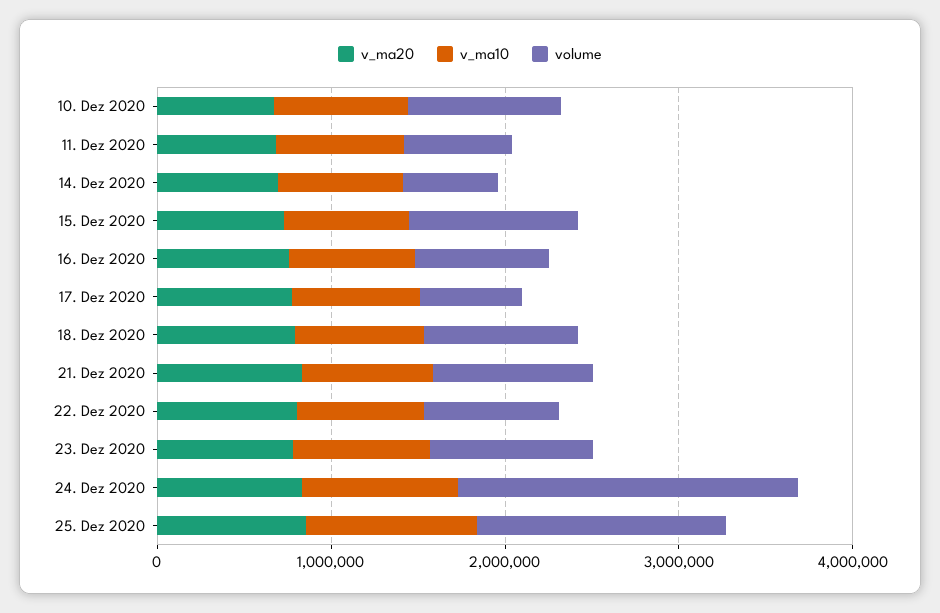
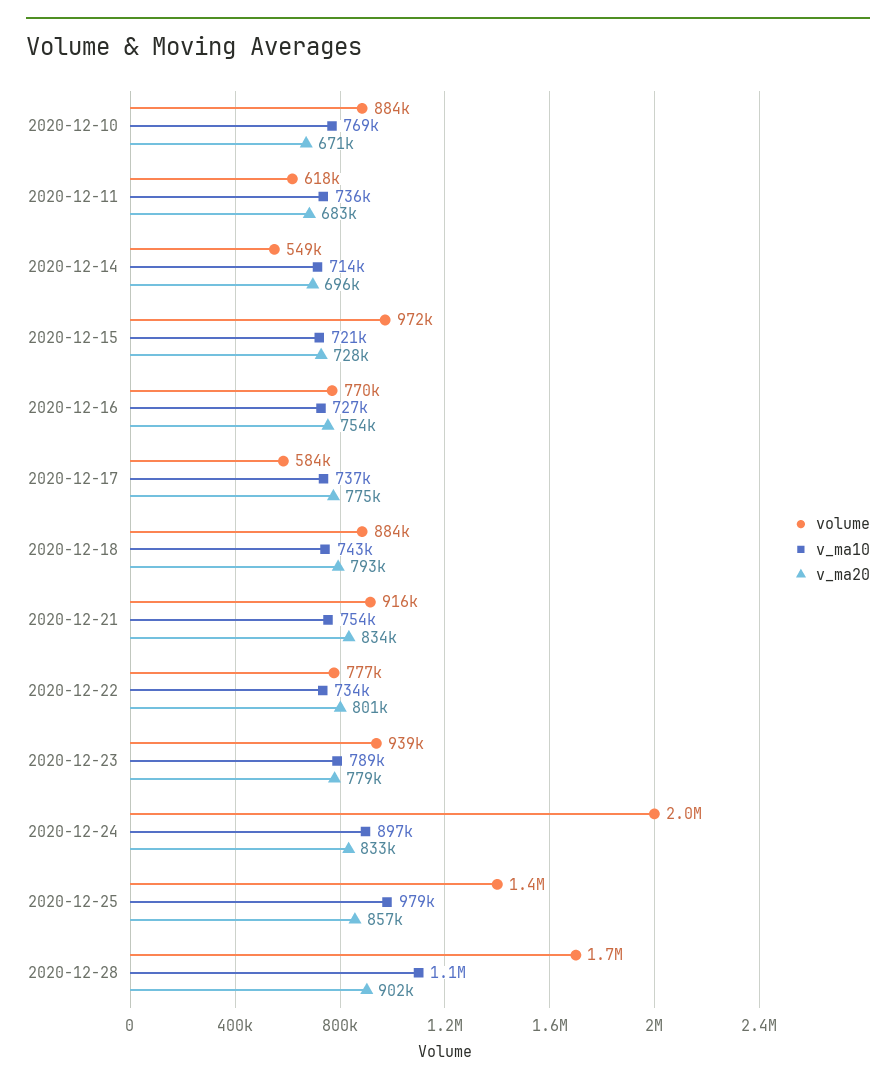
volume, 2020-12-28: none -> 1700000
v_ma10, 2020-12-28: none -> 1100000
v_ma20, 2020-12-28: none -> 902000

